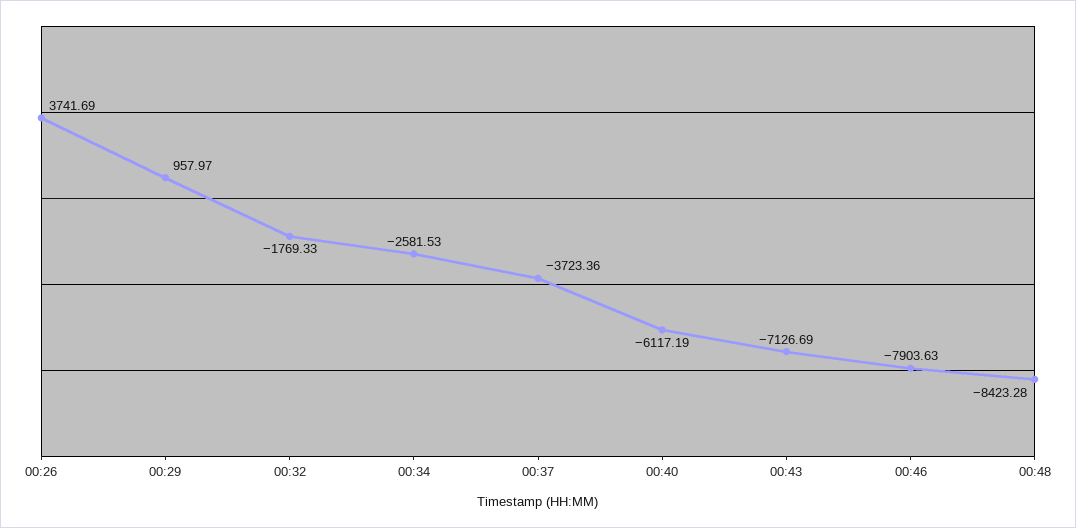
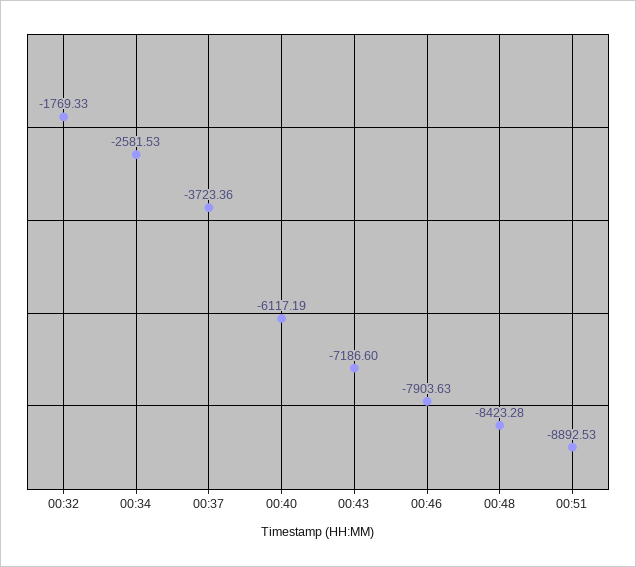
00:26: 3741.69 -> none
00:29: 957.97 -> none
00:43: -7126.69 -> -7186.6
00:51: none -> -8892.53

